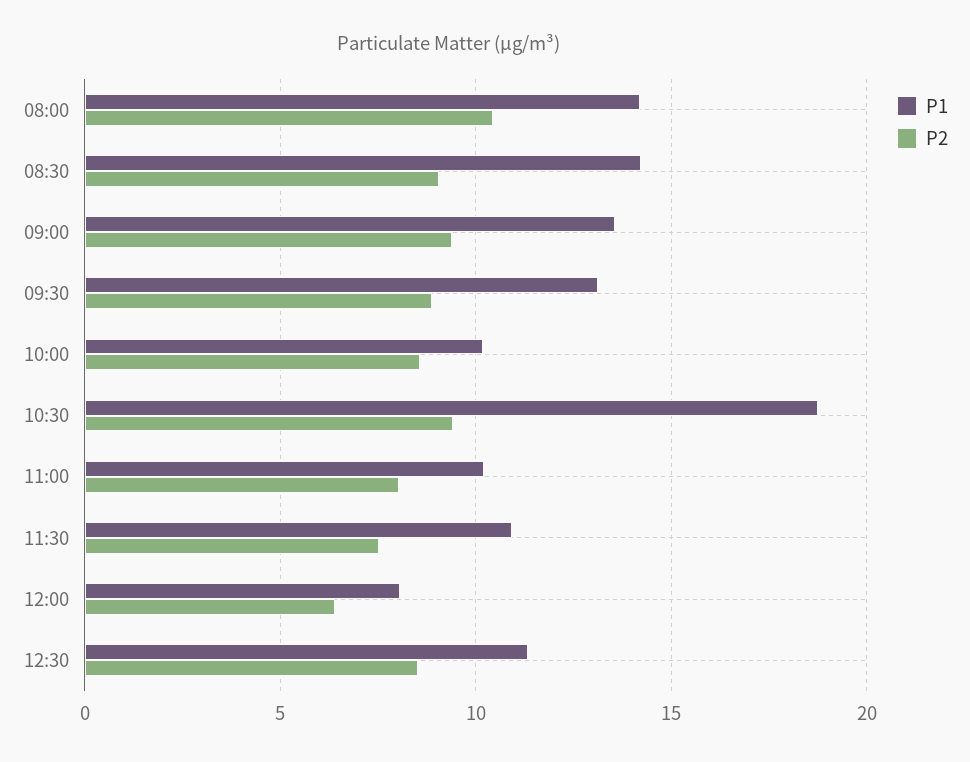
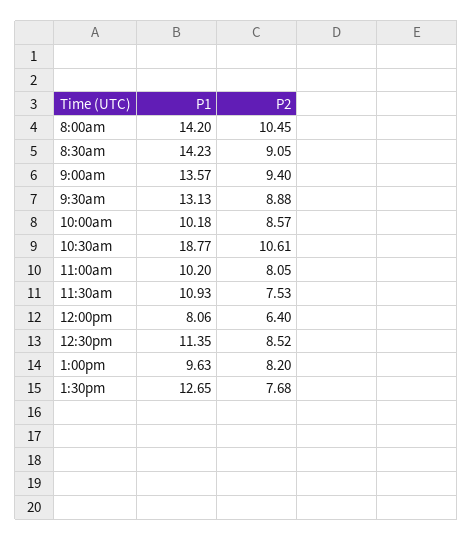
P2, 10:30: 9.5 -> 10.61
P1, 1:00pm: none -> 9.63
P2, 1:00pm: none -> 8.2
P1, 1:30pm: none -> 12.65
P2, 1:30pm: none -> 7.68

